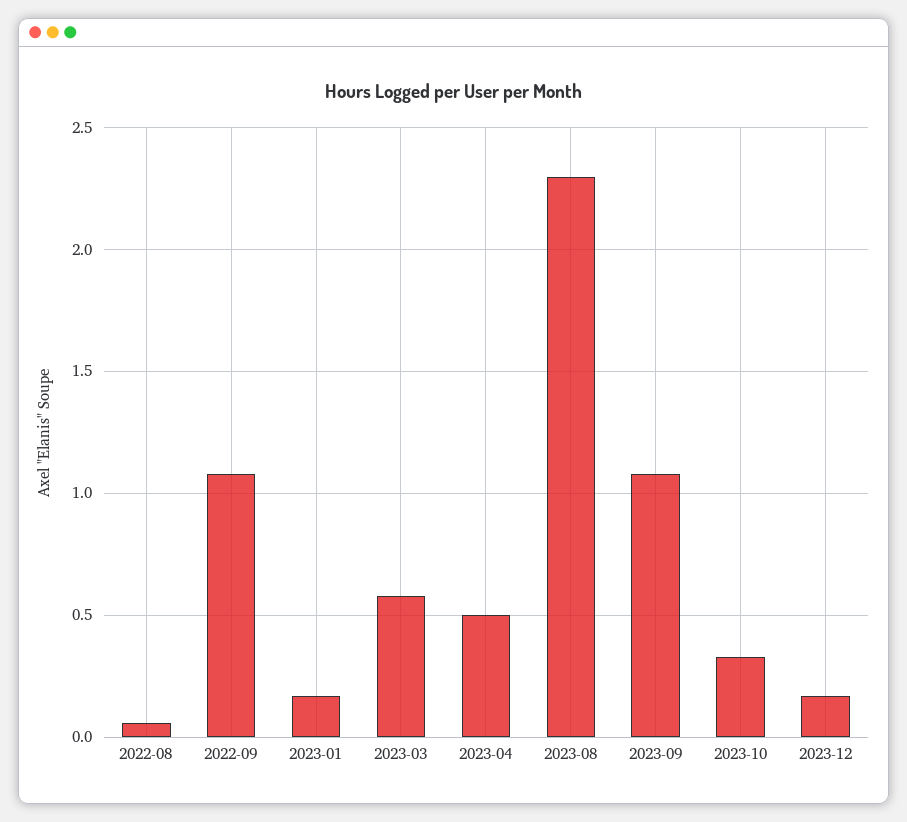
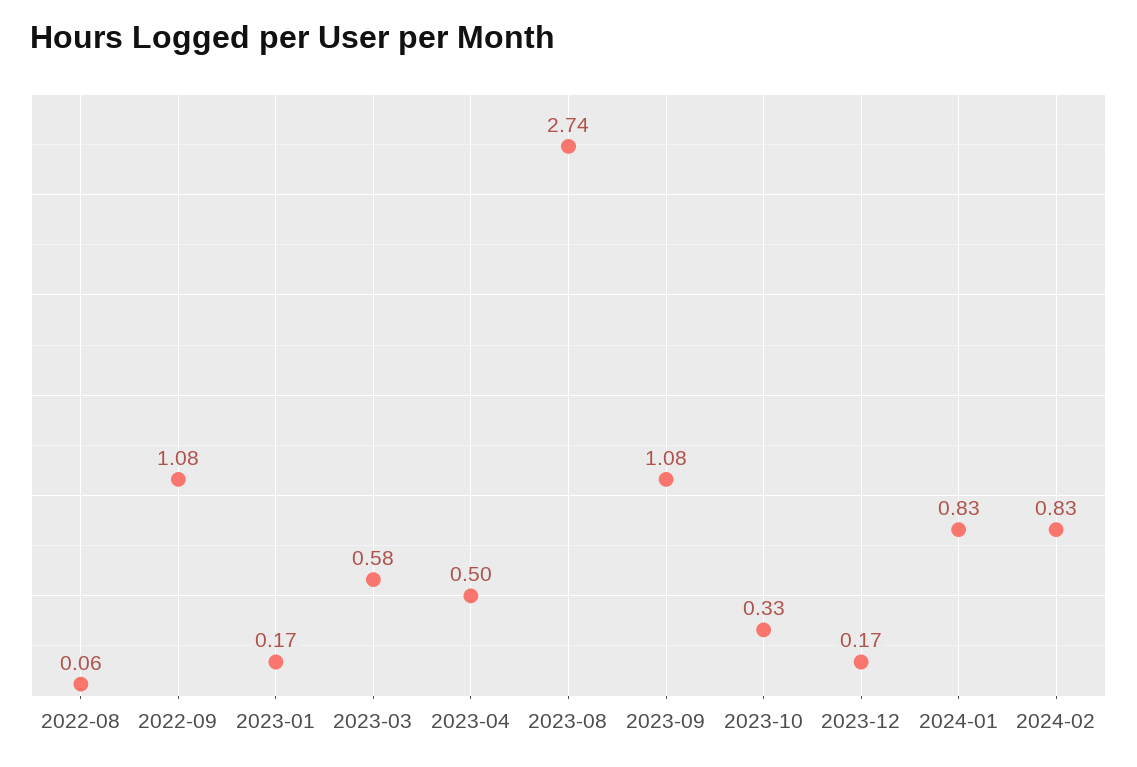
2023-08: 2.3 -> 2.74
2024-01: none -> 0.83
2024-02: none -> 0.83

